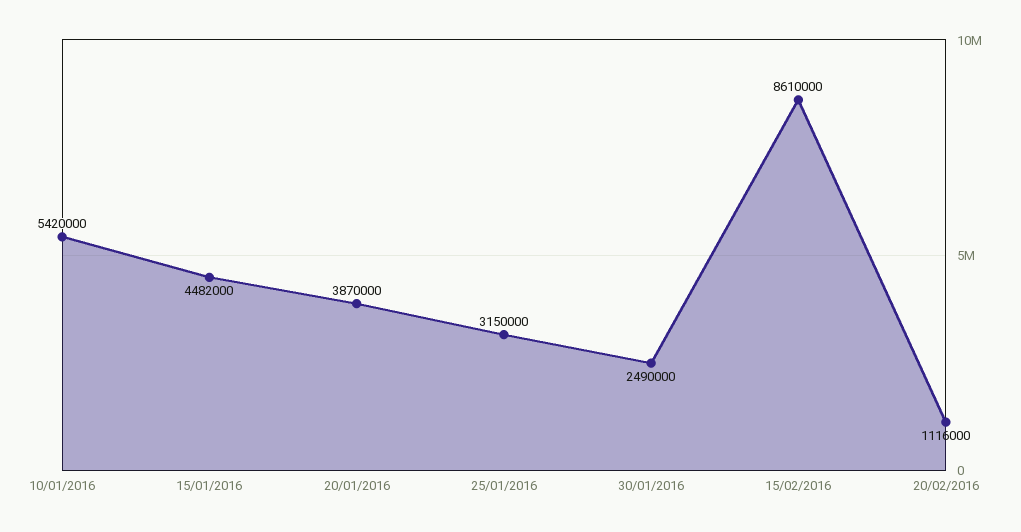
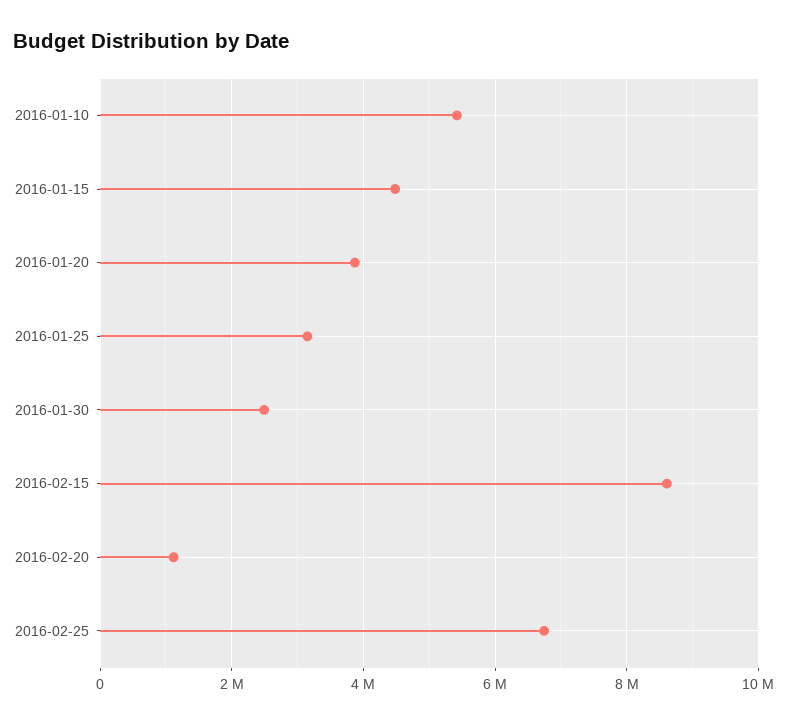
2016-02-25: none -> 6800000

